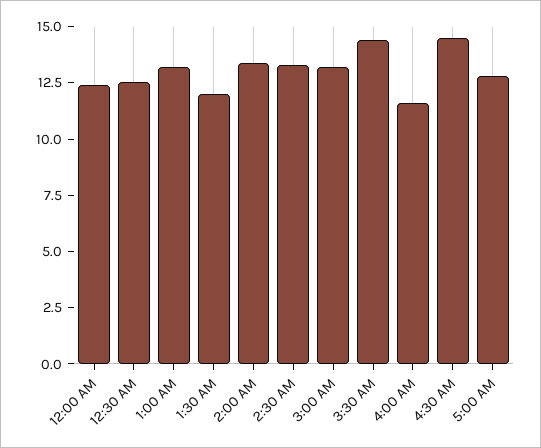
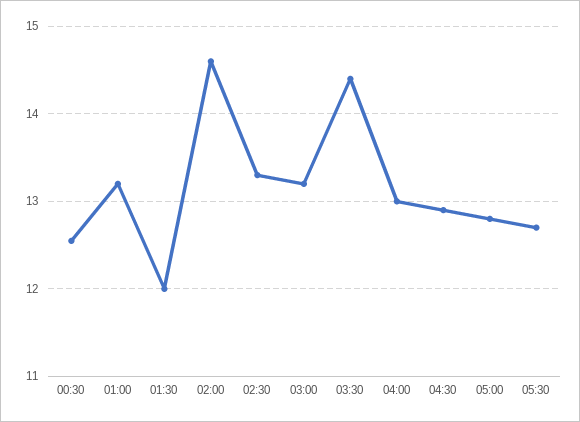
12:00 AM: 12.5 -> none
2:00 AM: 13.5 -> 14.6
4:00 AM: 11.5 -> 13
4:30 AM: 14.5 -> 12.9
05:30: none -> 12.7

